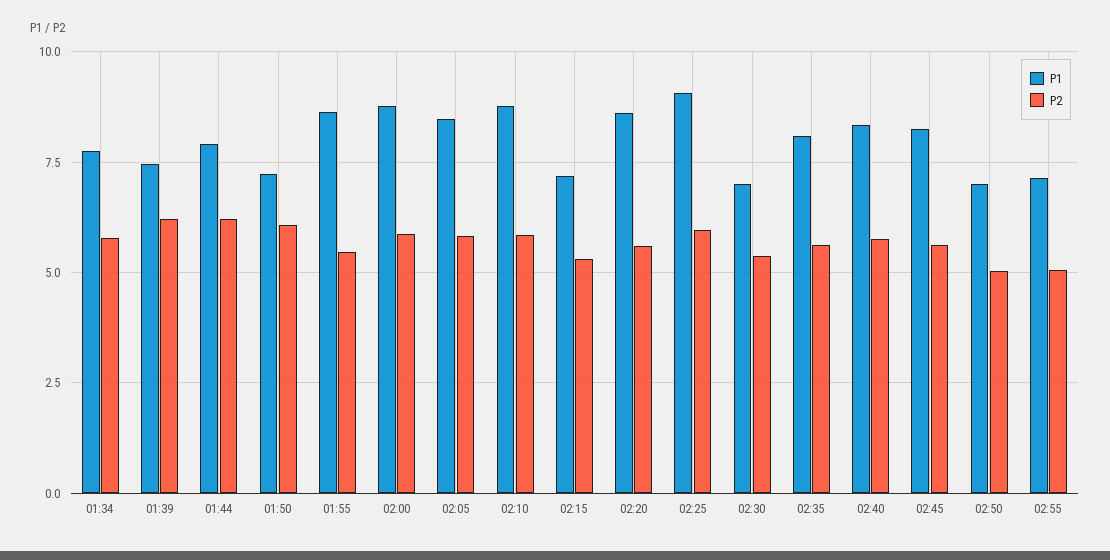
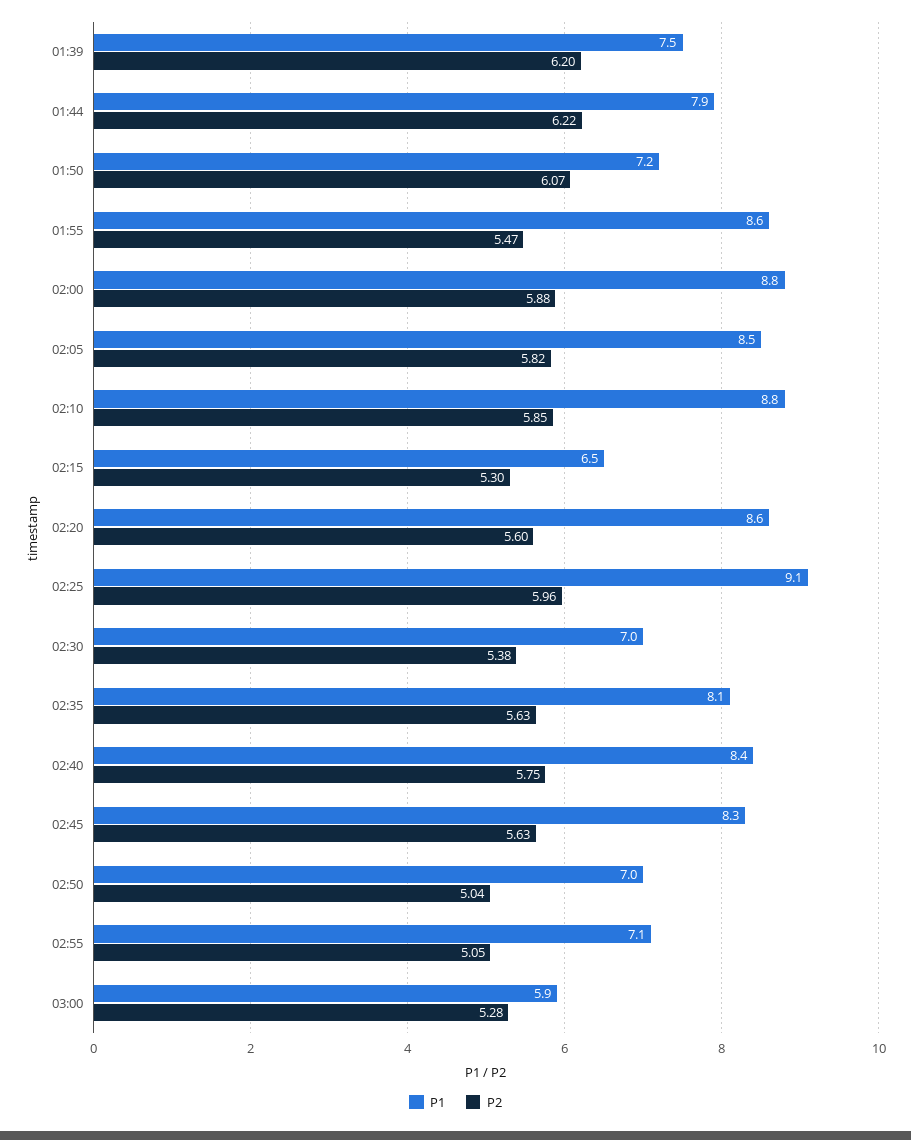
P1, 01:34: 7.75 -> none
P2, 01:34: 5.75 -> none
P1, 02:15: 7.25 -> 6.5
P1, 03:00: none -> 5.9
P2, 03:00: none -> 5.28

